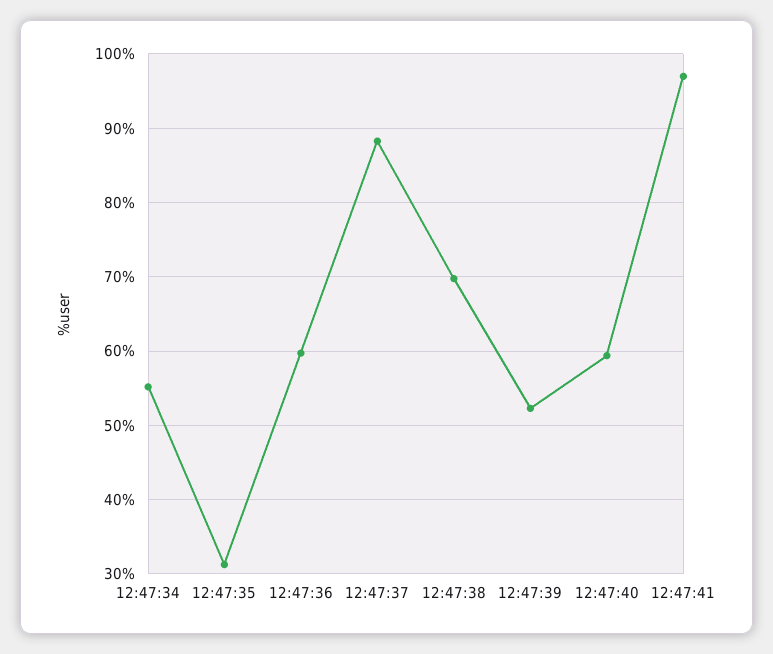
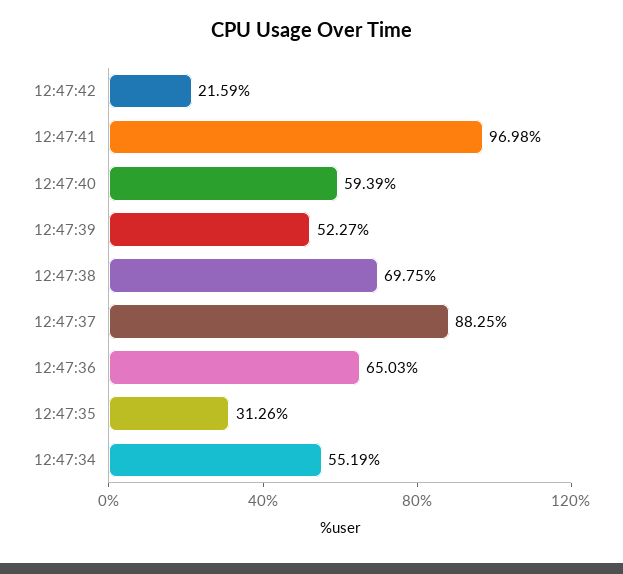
12:47:36: 60 -> 65.03
12:47:42: none -> 21.59

